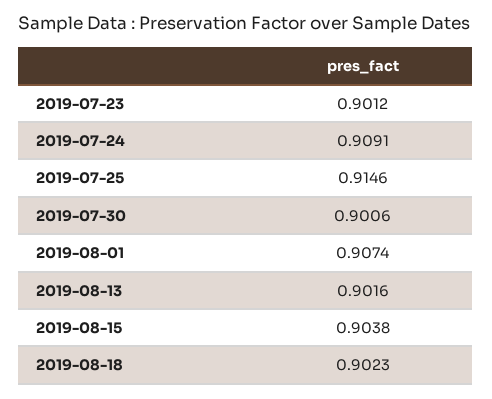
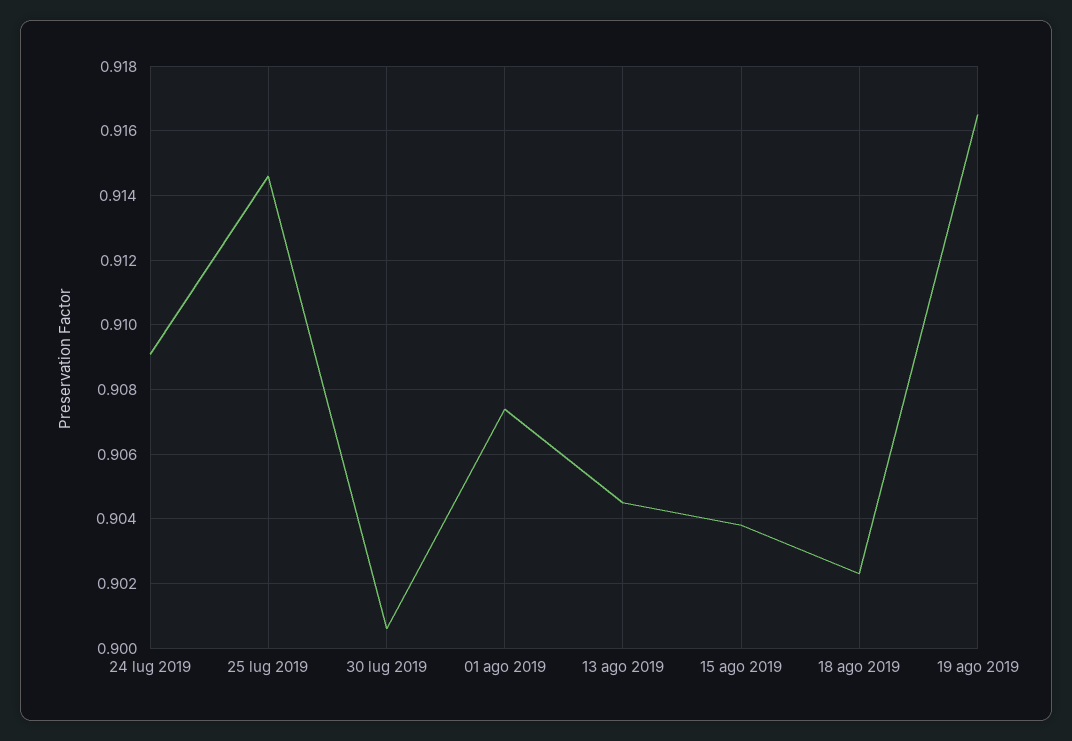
2019-07-23: 0.9012 -> none
2019-08-13: 0.9016 -> 0.9045
19 ago 2019: none -> 0.9165

